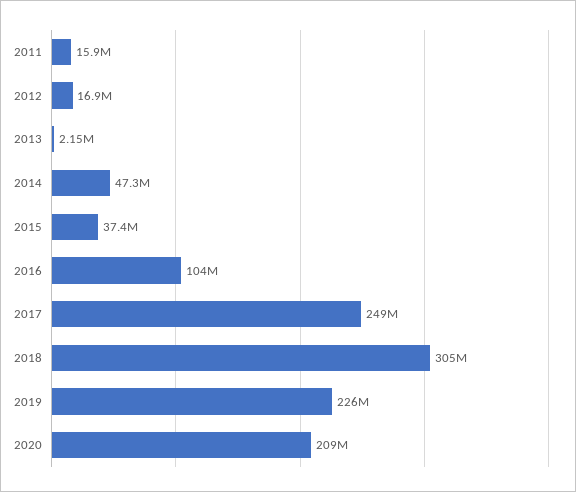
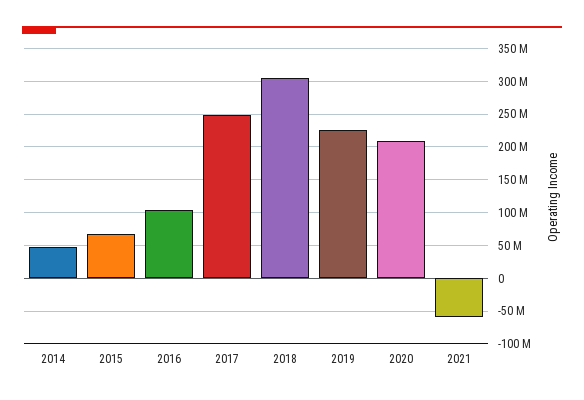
2011: 15900000 -> none
2012: 16900000 -> none
2013: 2150000 -> none
2015: 37400000 -> 70000000
2021: none -> -60000000

